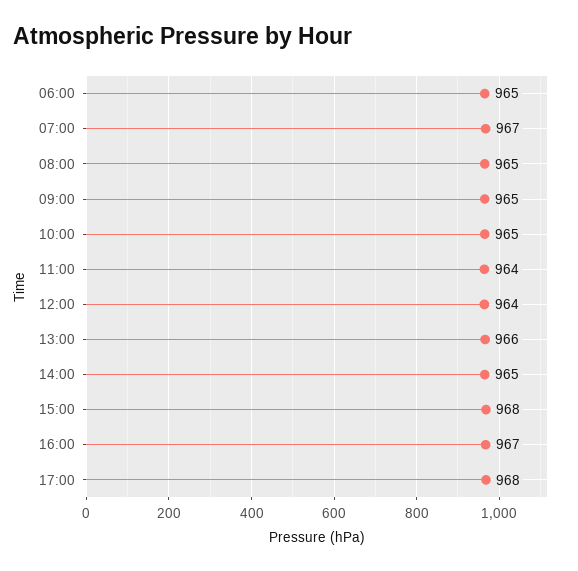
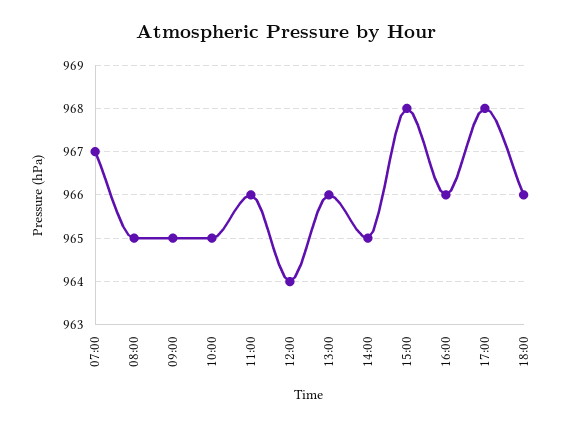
06:00: 965 -> none
11:00: 964 -> 966
16:00: 967 -> 966
18:00: none -> 966

